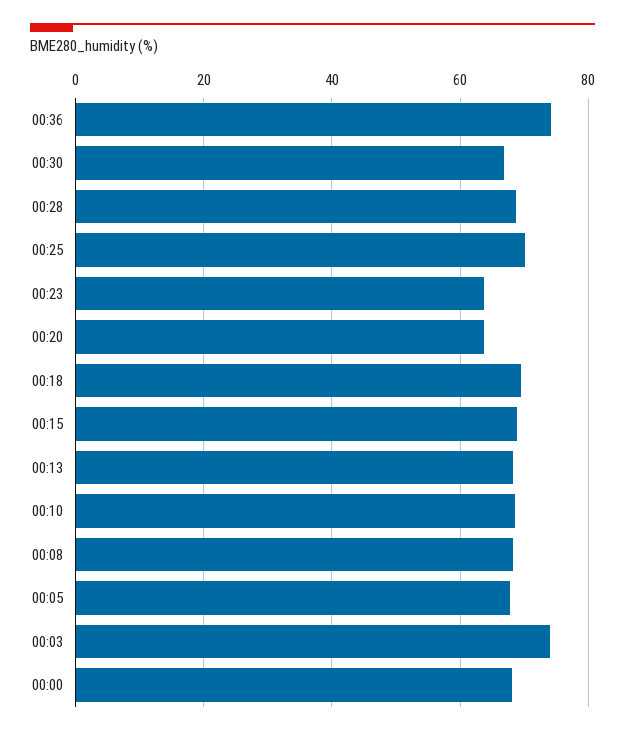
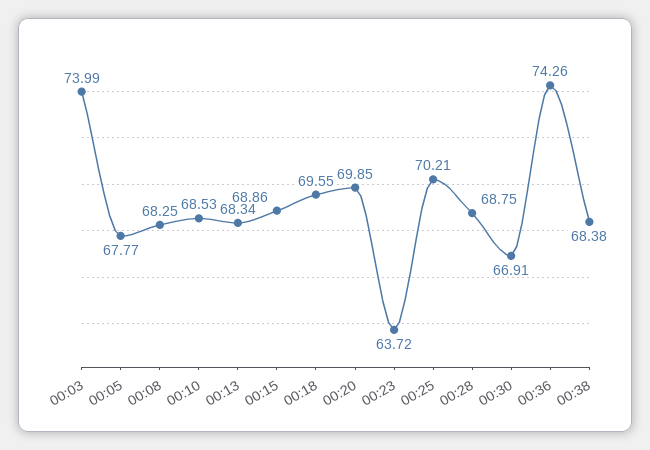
00:20: 64 -> 69.85
00:00: 68 -> none
00:38: none -> 68.38

